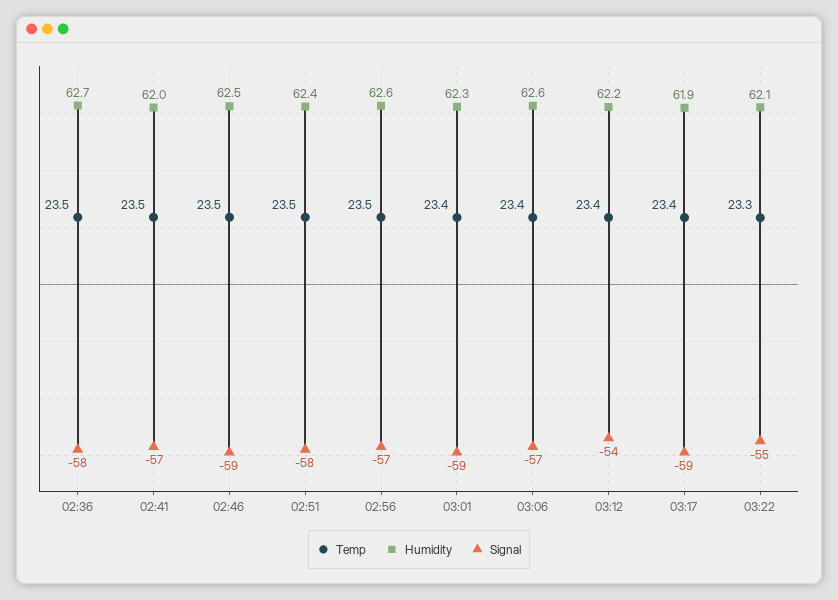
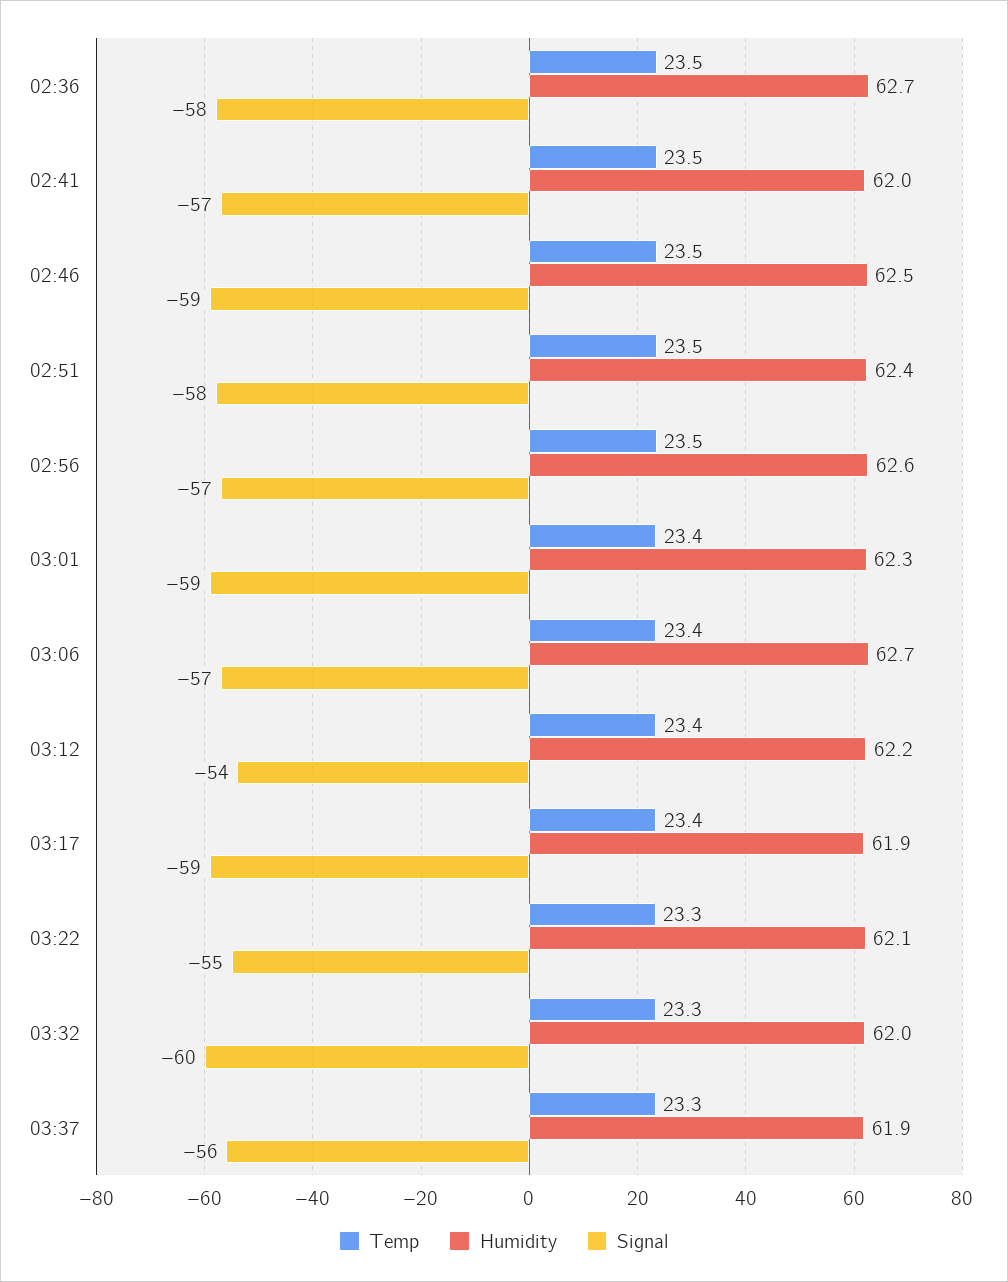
Humidity, 03:06: 62.6 -> 62.7
Temp, 03:32: none -> 23.3
Humidity, 03:32: none -> 62
Signal, 03:32: none -> -60
Temp, 03:37: none -> 23.3
Humidity, 03:37: none -> 61.9
Signal, 03:37: none -> -56

